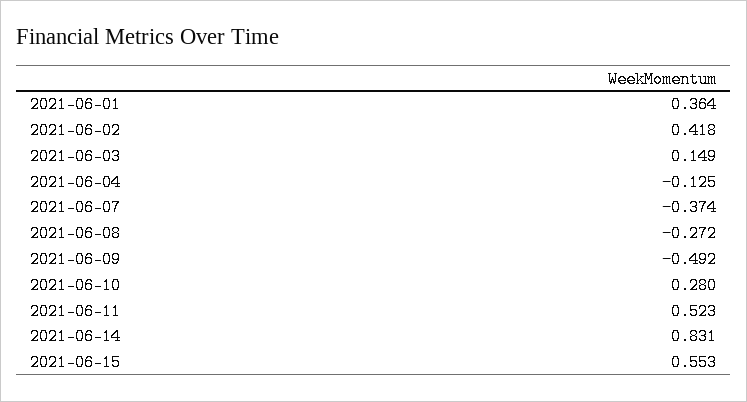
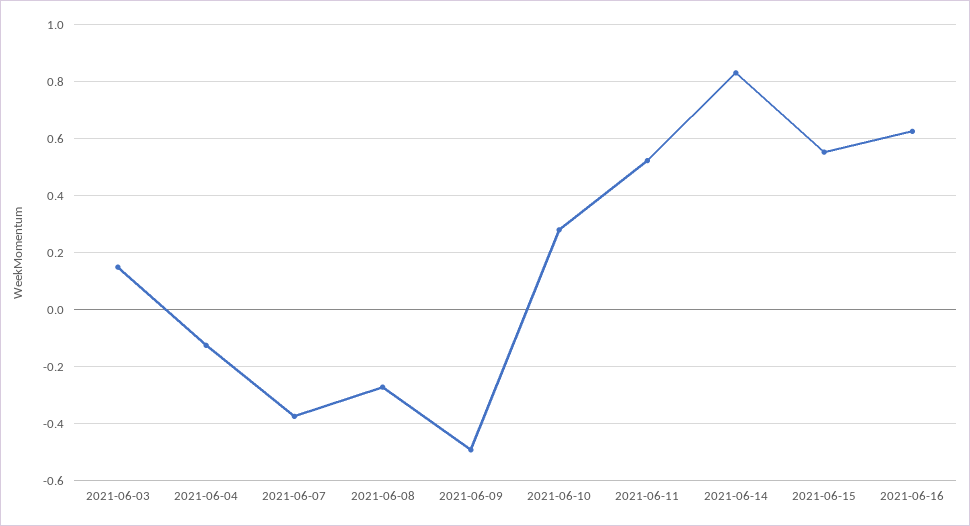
2021-06-01: 0.364 -> none
2021-06-02: 0.418 -> none
2021-06-16: none -> 0.625

